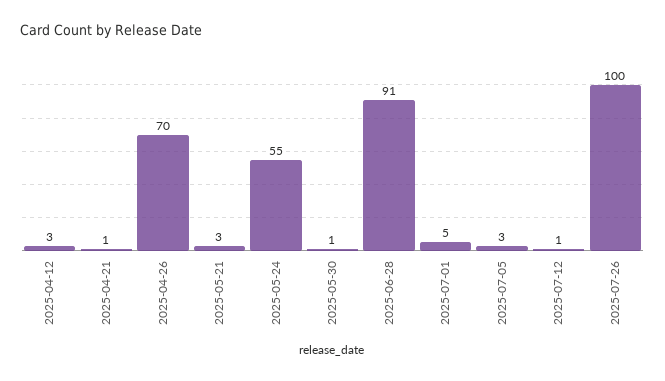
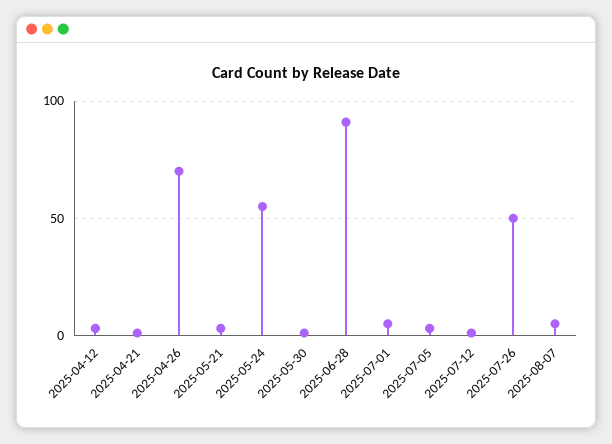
2025-07-26: 100 -> 50
2025-08-07: none -> 5

